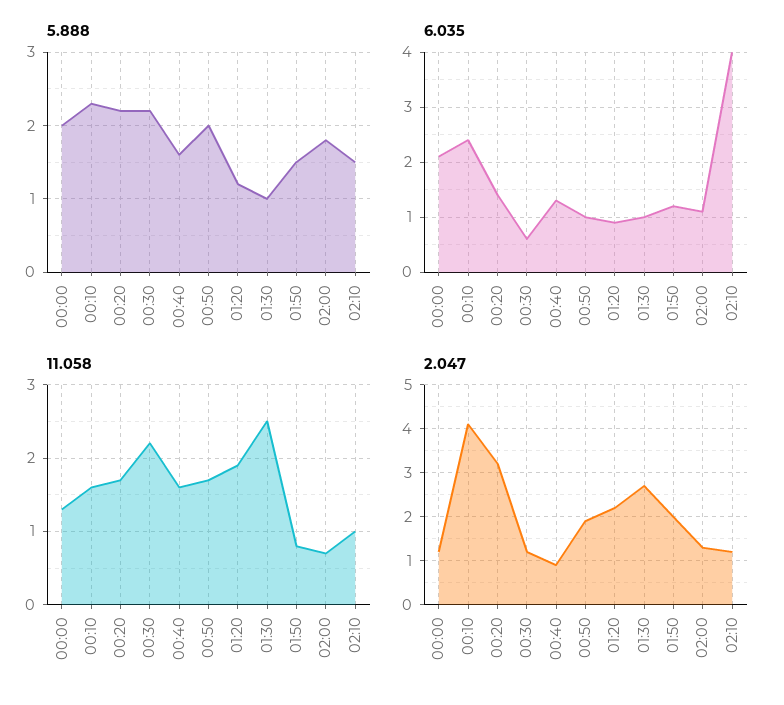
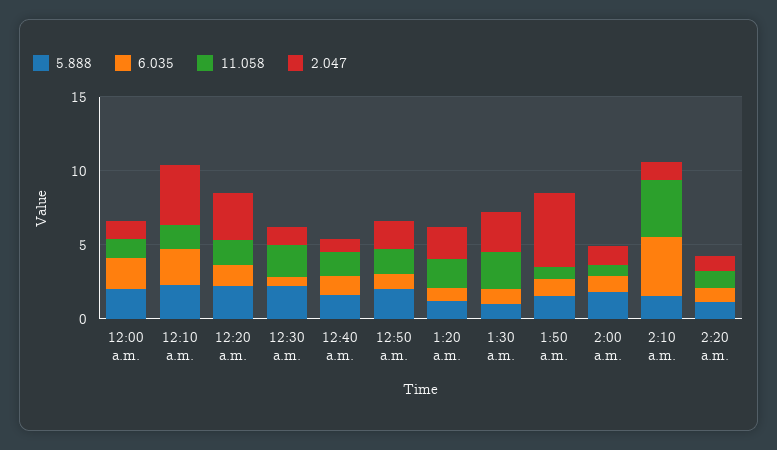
11.058, 02:10: 1 -> 4
2.047, 01:50: 2 -> 5
5.888, 2:20 a.m.: none -> 1
6.035, 2:20 a.m.: none -> 1
11.058, 2:20 a.m.: none -> 1
2.047, 2:20 a.m.: none -> 1

